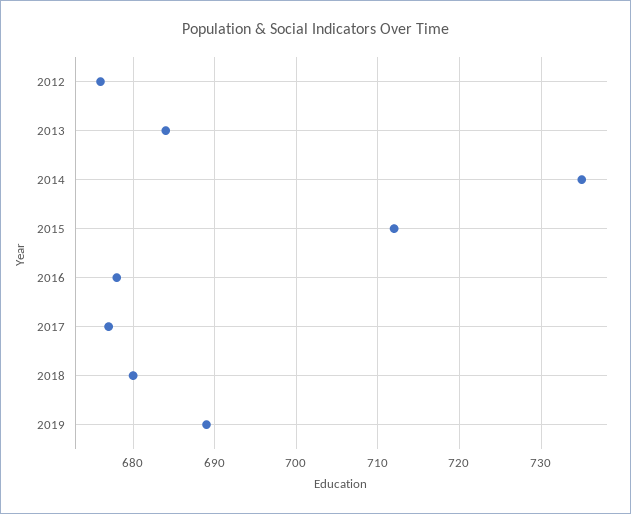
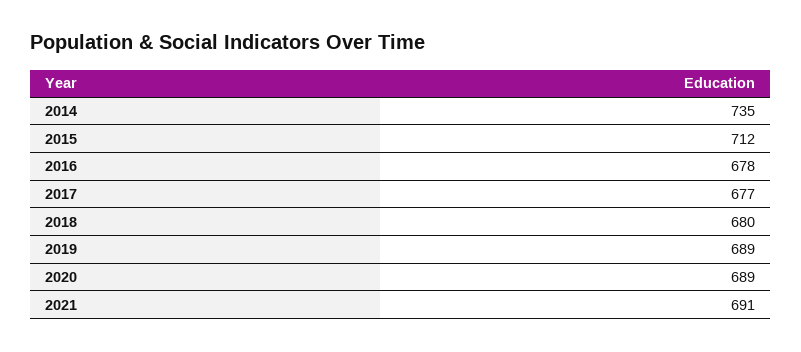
2012: 676 -> none
2013: 684 -> none
2020: none -> 689
2021: none -> 691

